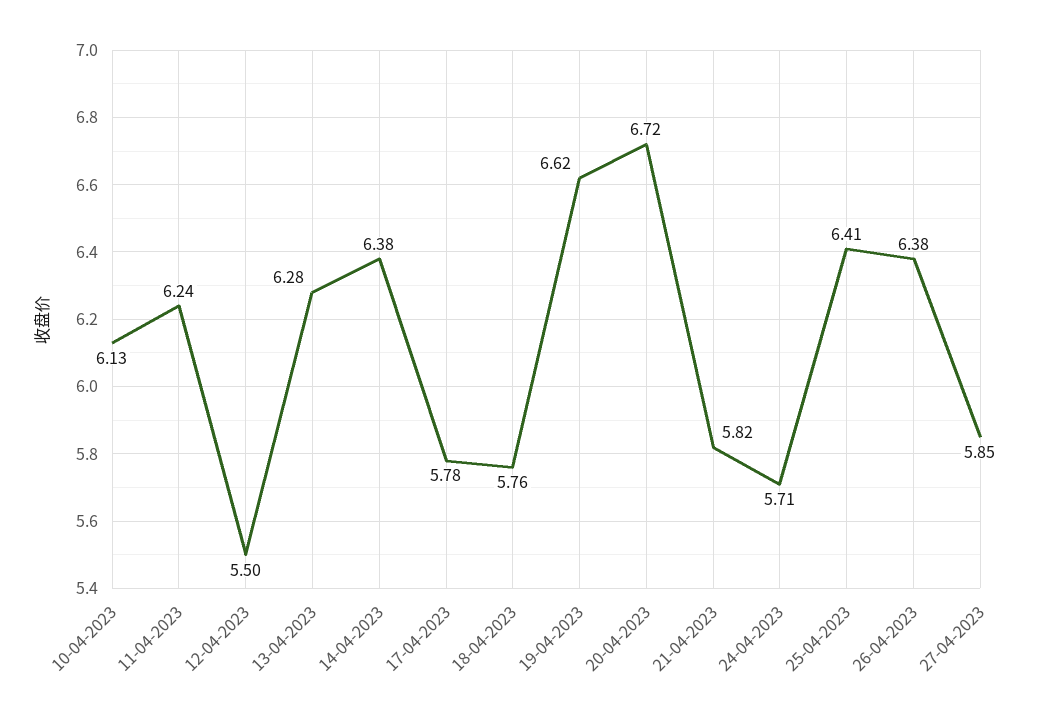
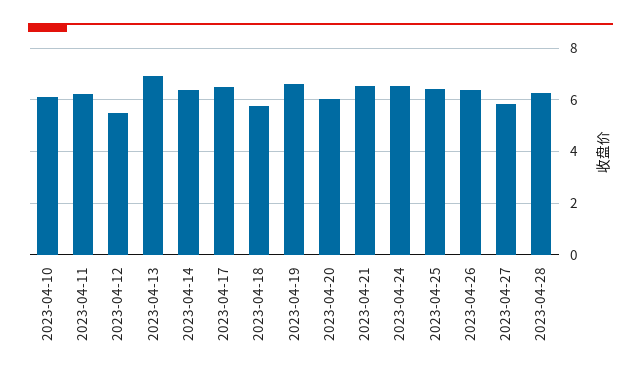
13-04-2023: 6.28 -> 7
17-04-2023: 5.78 -> 6.5
20-04-2023: 6.72 -> 6
21-04-2023: 5.82 -> 6.5
24-04-2023: 5.71 -> 6.5
2023-04-28: none -> 6.25

